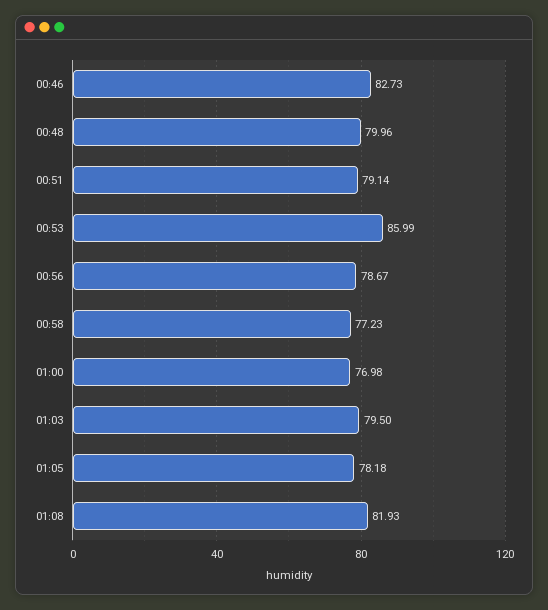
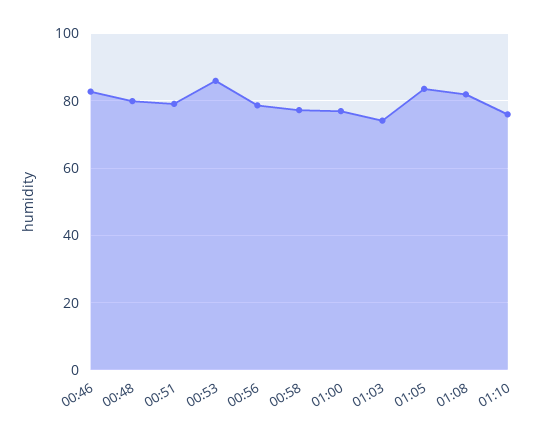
01:03: 79.5 -> 74
01:05: 78.18 -> 84
01:10: none -> 76

